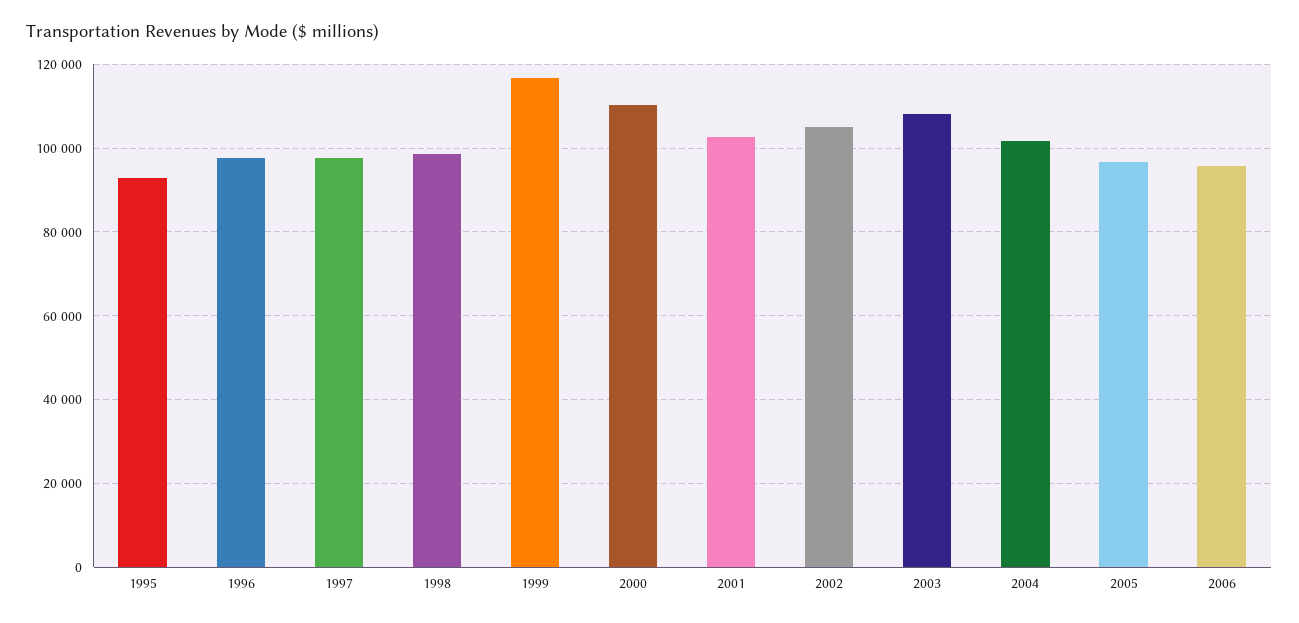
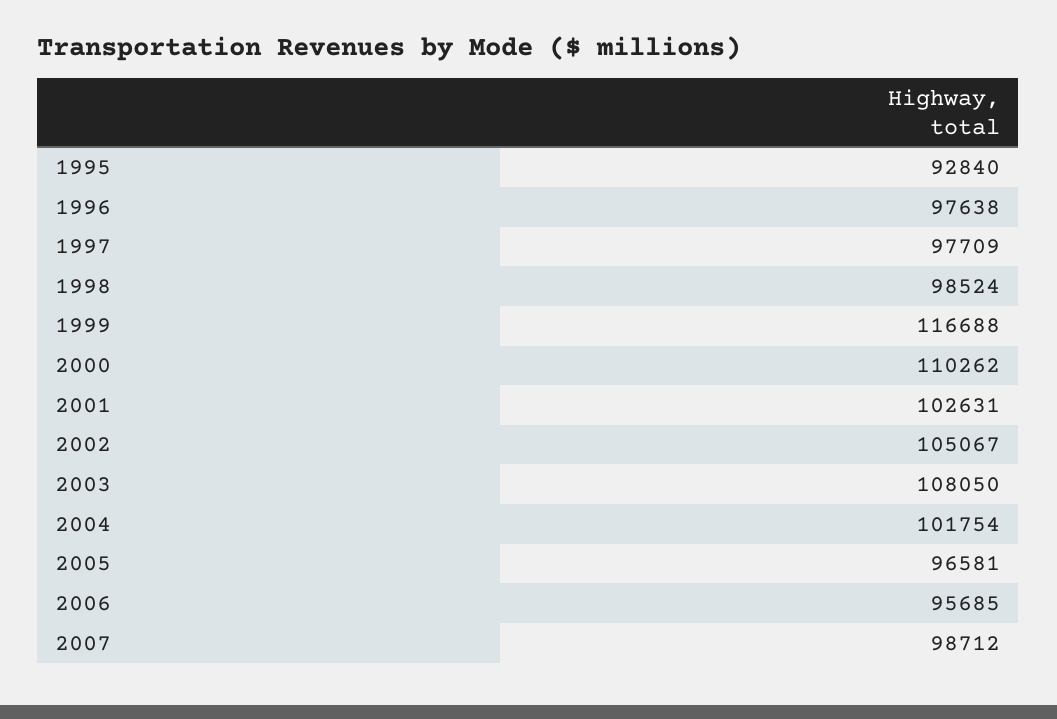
2007: none -> 98712

